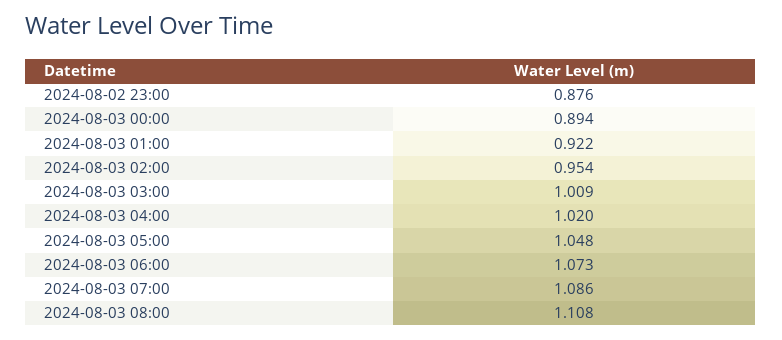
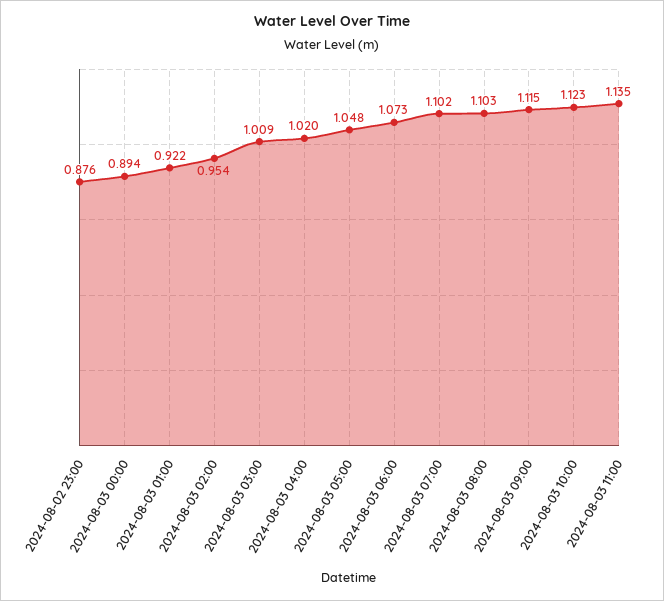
2024-08-03 07:00: 1.086 -> 1.102
2024-08-03 08:00: 1.108 -> 1.103
2024-08-03 09:00: none -> 1.115
2024-08-03 10:00: none -> 1.123
2024-08-03 11:00: none -> 1.135

